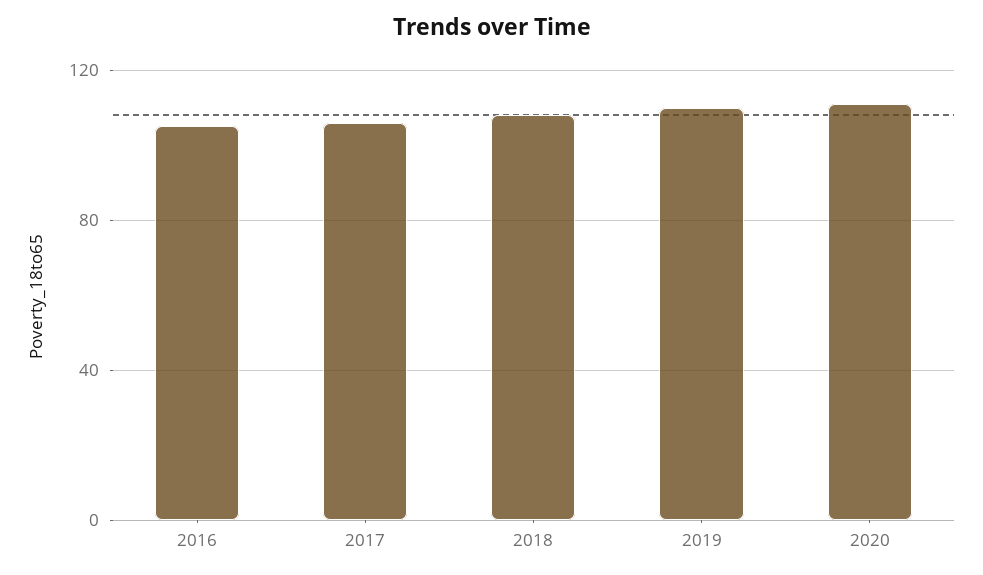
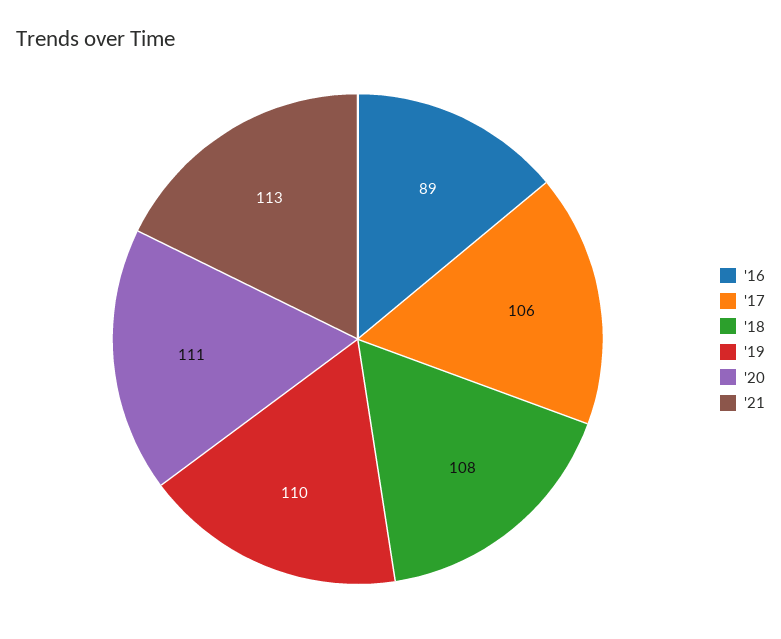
2016: 105 -> 89
'21: none -> 113

